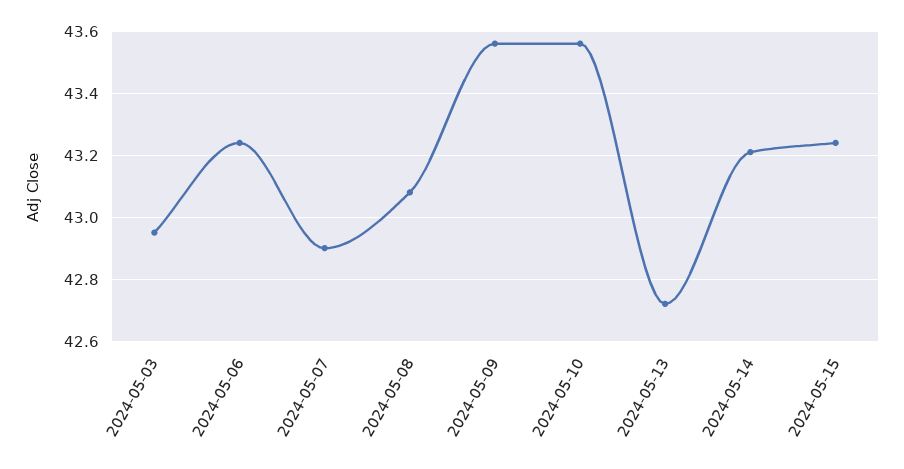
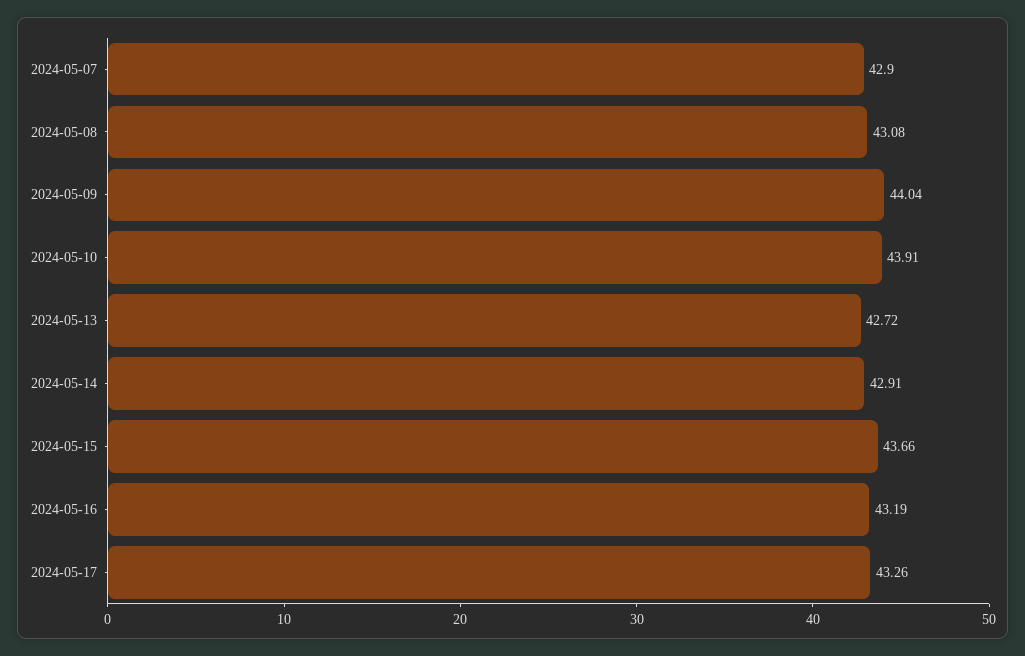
2024-05-03: 42.95 -> none
2024-05-06: 43.25 -> none
2024-05-09: 43.55 -> 44.04
2024-05-10: 43.55 -> 43.91
2024-05-14: 43.2 -> 42.91
2024-05-15: 43.25 -> 43.66
2024-05-16: none -> 43.19
2024-05-17: none -> 43.26

